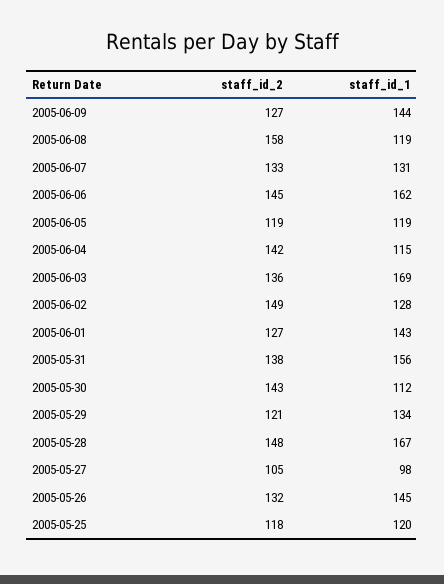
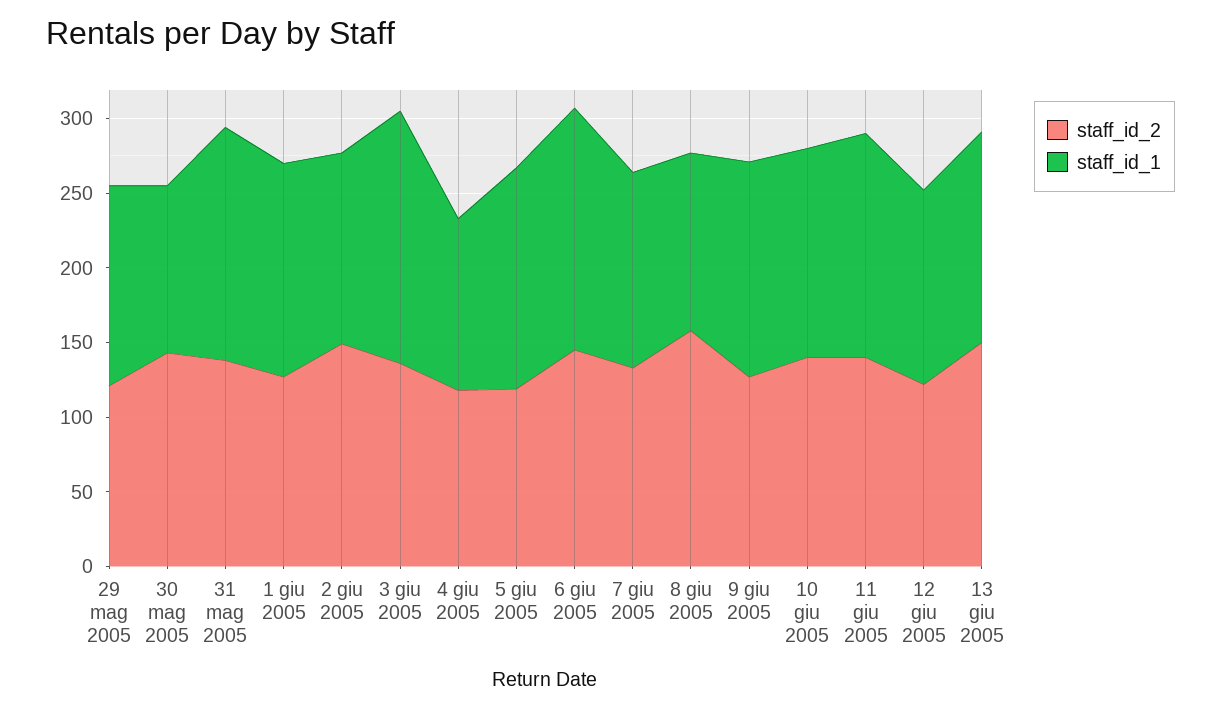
staff_id_1, 2005-06-05: 119 -> 150
staff_id_2, 2005-06-04: 142 -> 120
staff_id_2, 2005-05-28: 148 -> none
staff_id_1, 2005-05-28: 167 -> none
staff_id_2, 2005-05-27: 105 -> none
staff_id_1, 2005-05-27: 98 -> none
staff_id_2, 2005-05-26: 132 -> none
staff_id_1, 2005-05-26: 145 -> none
staff_id_2, 2005-05-25: 118 -> none
staff_id_1, 2005-05-25: 120 -> none
staff_id_2, 10 giu 2005: none -> 140
staff_id_1, 10 giu 2005: none -> 140
staff_id_2, 11 giu 2005: none -> 140
staff_id_1, 11 giu 2005: none -> 150
staff_id_2, 12 giu 2005: none -> 120
staff_id_1, 12 giu 2005: none -> 130
staff_id_2, 13 giu 2005: none -> 150
staff_id_1, 13 giu 2005: none -> 140

